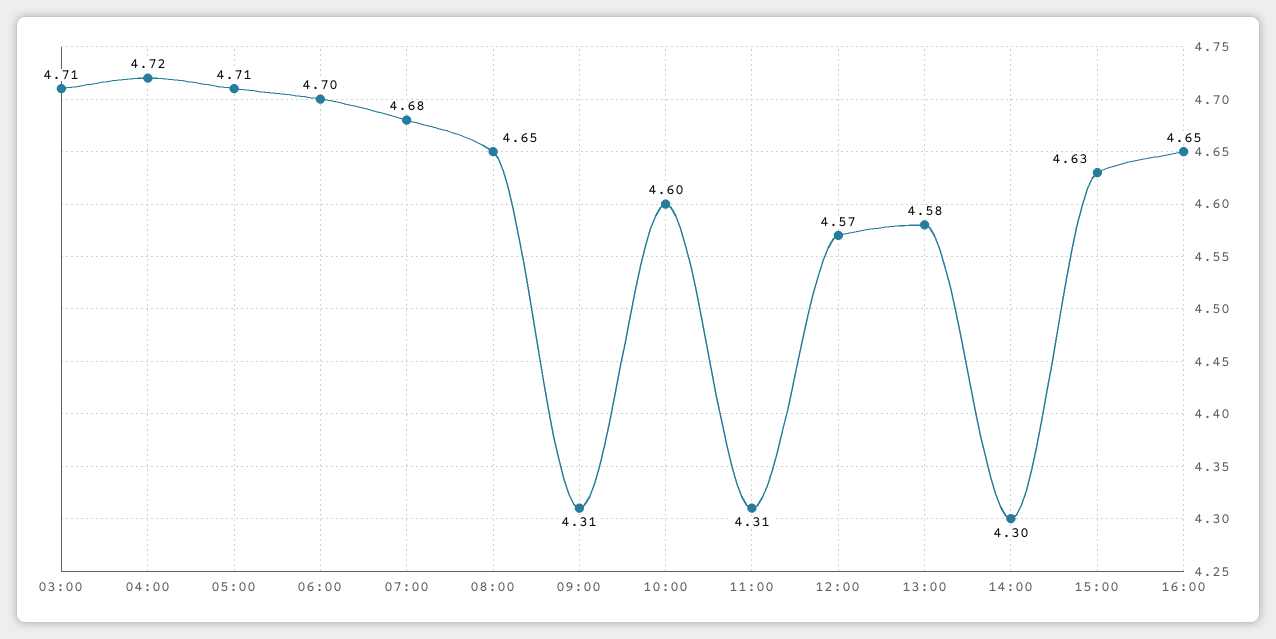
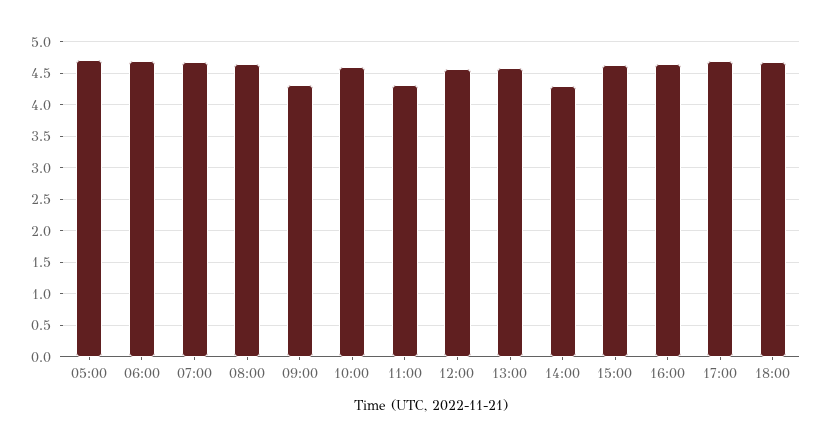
03:00: 4.71 -> none
04:00: 4.72 -> none
17:00: none -> 4.7
18:00: none -> 4.7

